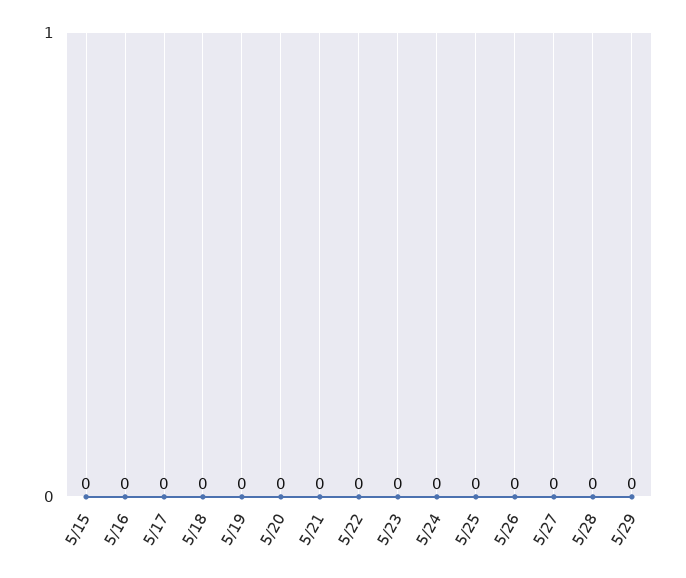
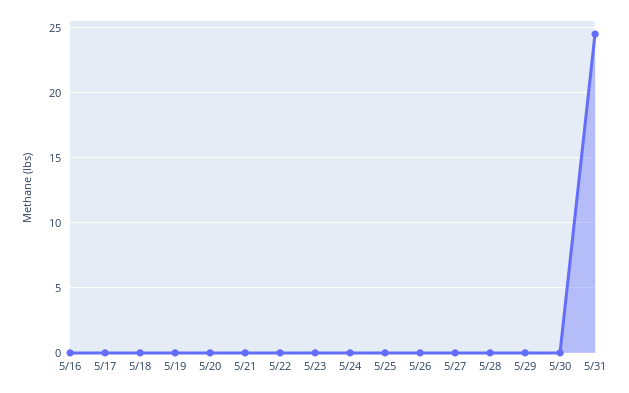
5/15: 0 -> none
5/30: none -> 0
5/31: none -> 24.5

